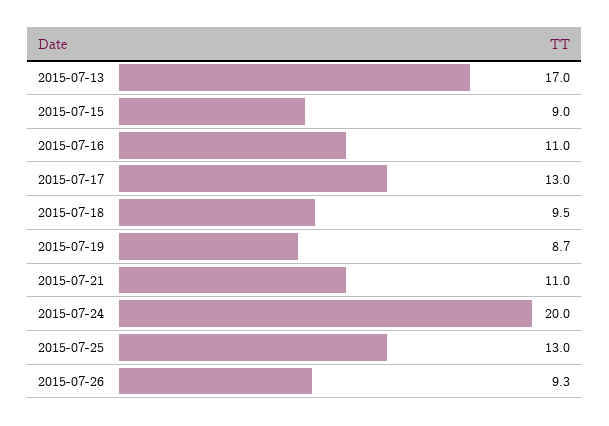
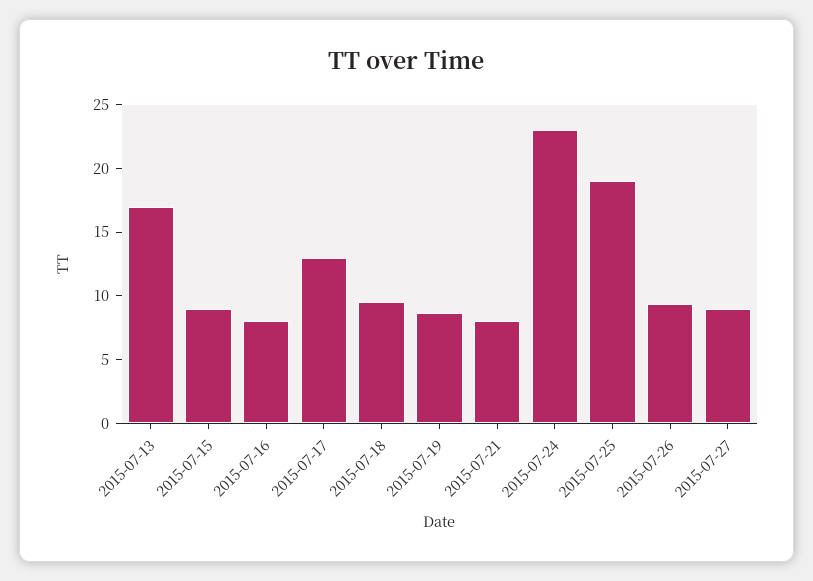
2015-07-16: 11 -> 8
2015-07-21: 11 -> 8
2015-07-24: 20 -> 23
2015-07-25: 13 -> 19
2015-07-27: none -> 9

